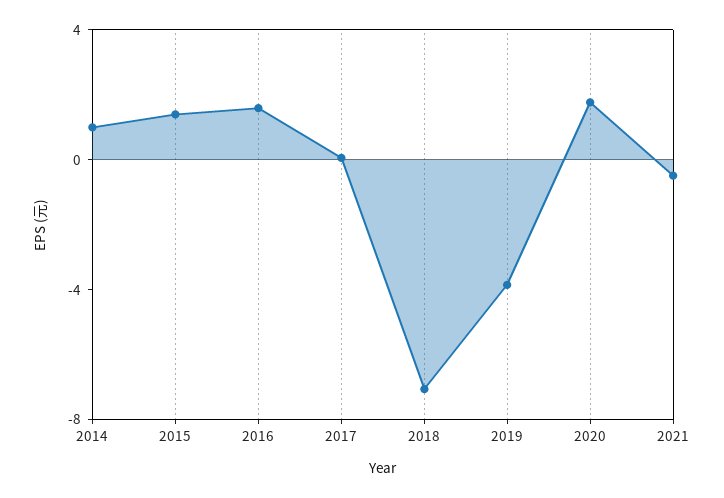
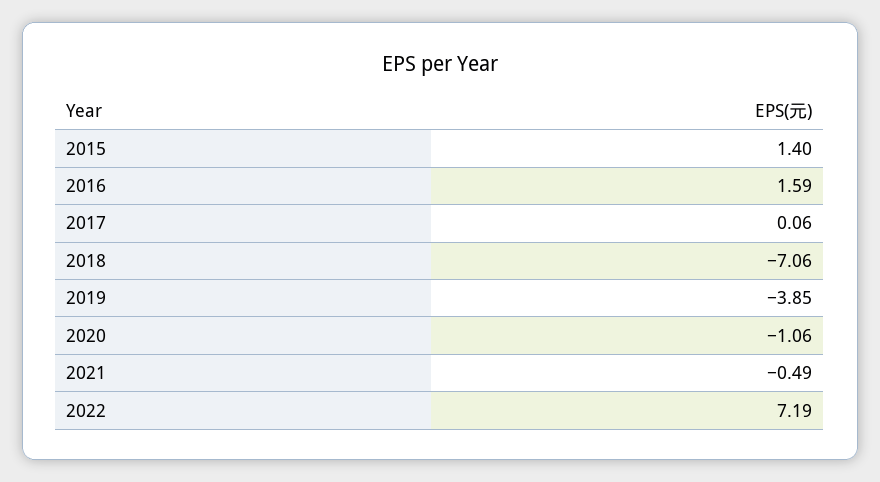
2014: 1 -> none
2020: 2 -> -1.06
2022: none -> 7.19

